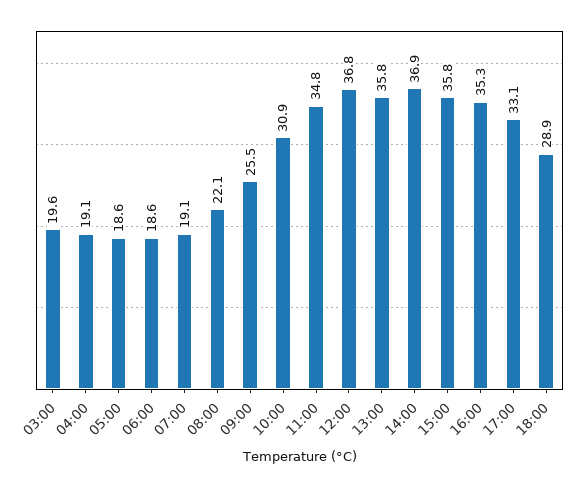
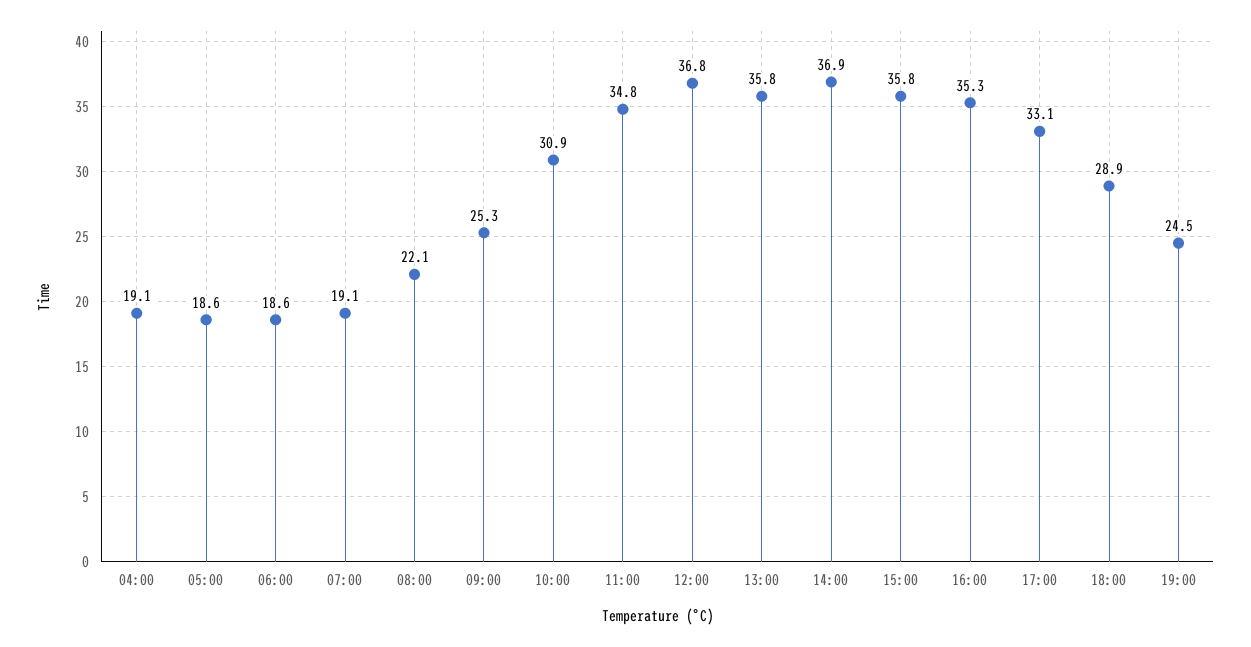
03:00: 19.6 -> none
09:00: 25.5 -> 25.3
19:00: none -> 24.5

